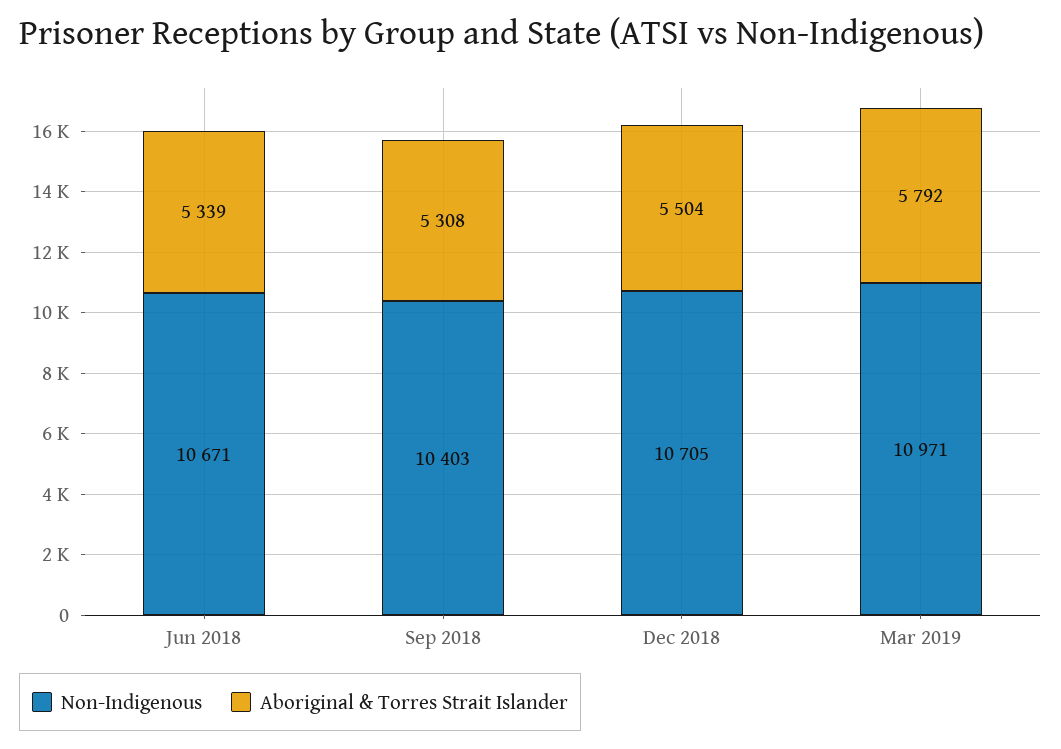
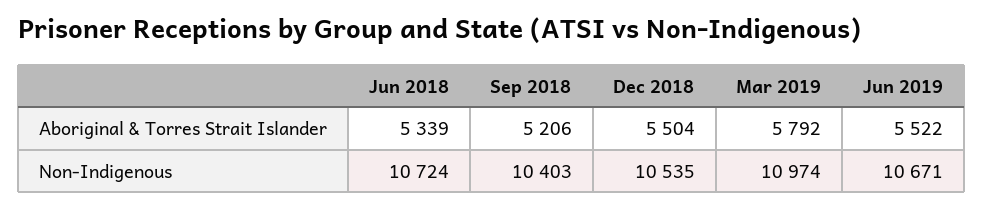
Non-Indigenous, Jun 2018: 10671 -> 10724
Aboriginal & Torres Strait Islander, Sep 2018: 5308 -> 5206
Non-Indigenous, Dec 2018: 10705 -> 10535
Non-Indigenous, Mar 2019: 10971 -> 10974
Aboriginal & Torres Strait Islander, Jun 2019: none -> 5522
Non-Indigenous, Jun 2019: none -> 10671

